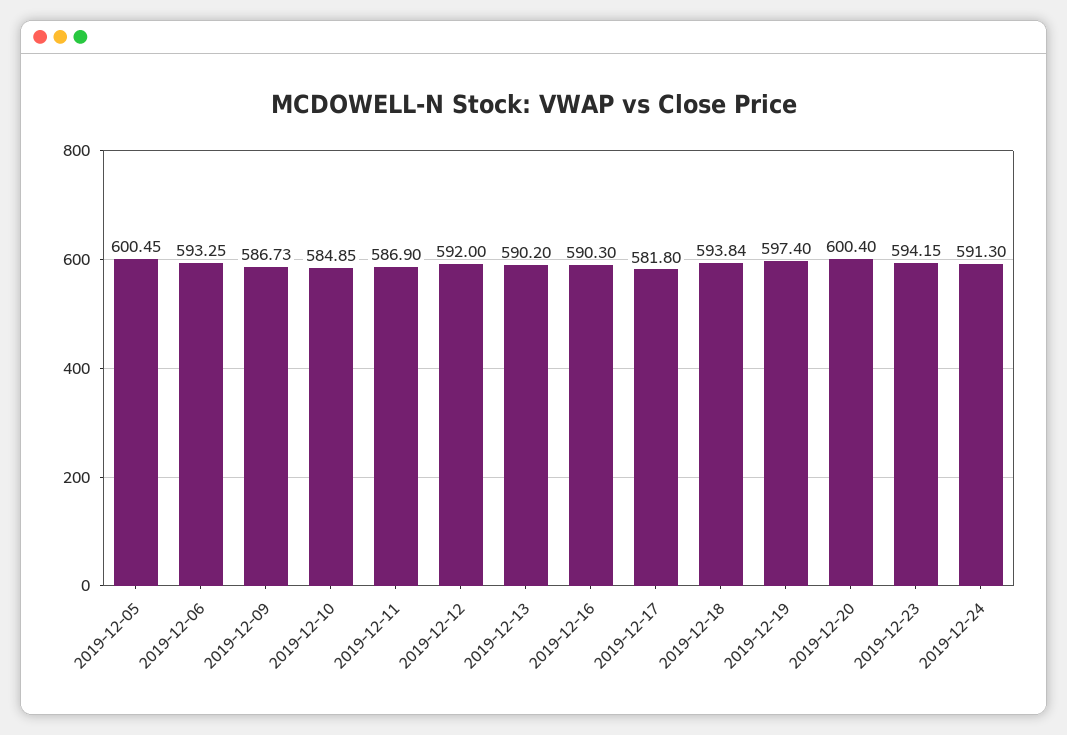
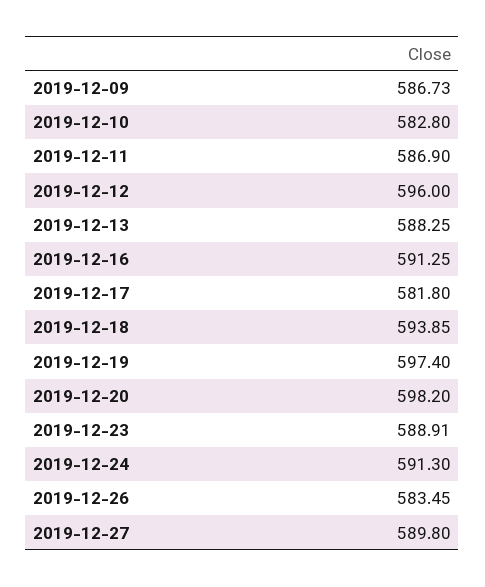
2019-12-05: 600.45 -> none
2019-12-06: 593.25 -> none
2019-12-10: 584.85 -> 582.8
2019-12-12: 592 -> 596
2019-12-13: 590.2 -> 588.25
2019-12-16: 590.3 -> 591.25
2019-12-18: 593.84 -> 593.85
2019-12-20: 600.4 -> 598.2
2019-12-23: 594.15 -> 588.91
2019-12-26: none -> 583.45
2019-12-27: none -> 589.8

